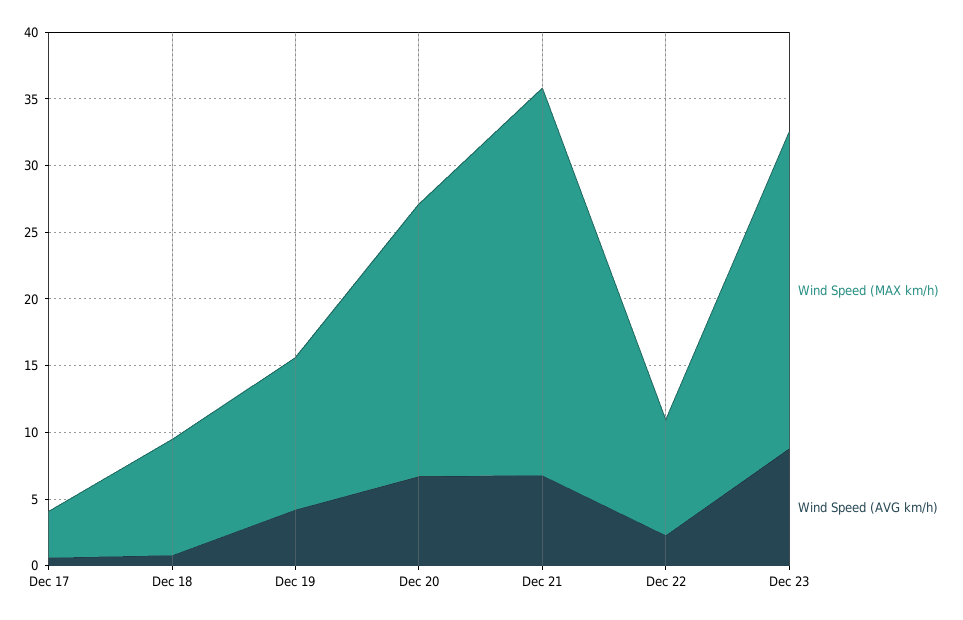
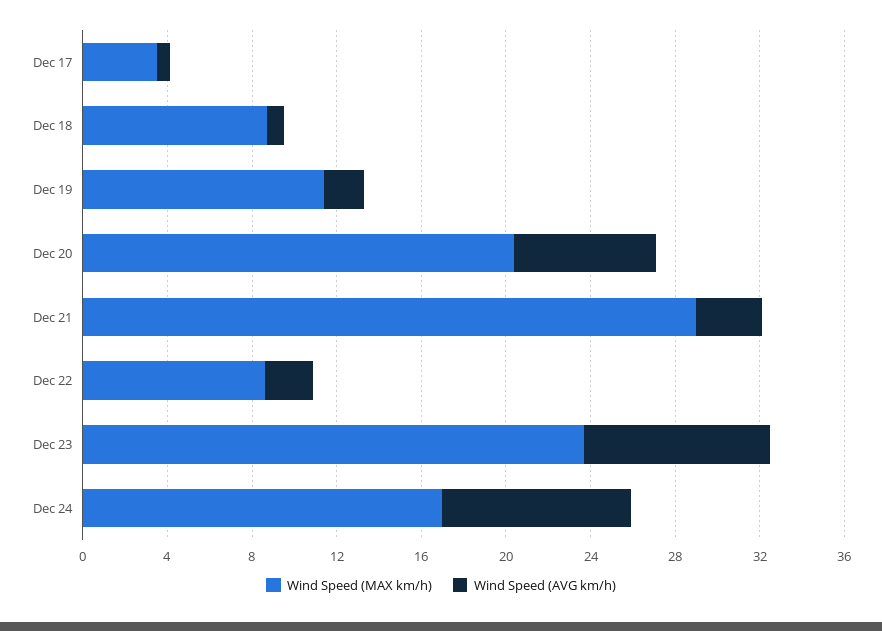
Wind Speed (AVG km/h), Dec 19: 4 -> 2
Wind Speed (AVG km/h), Dec 21: 7 -> 3
Wind Speed (MAX km/h), Dec 24: none -> 17
Wind Speed (AVG km/h), Dec 24: none -> 9

